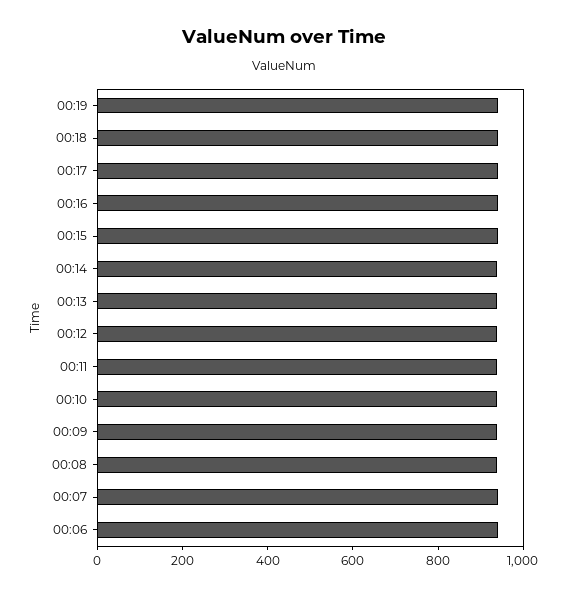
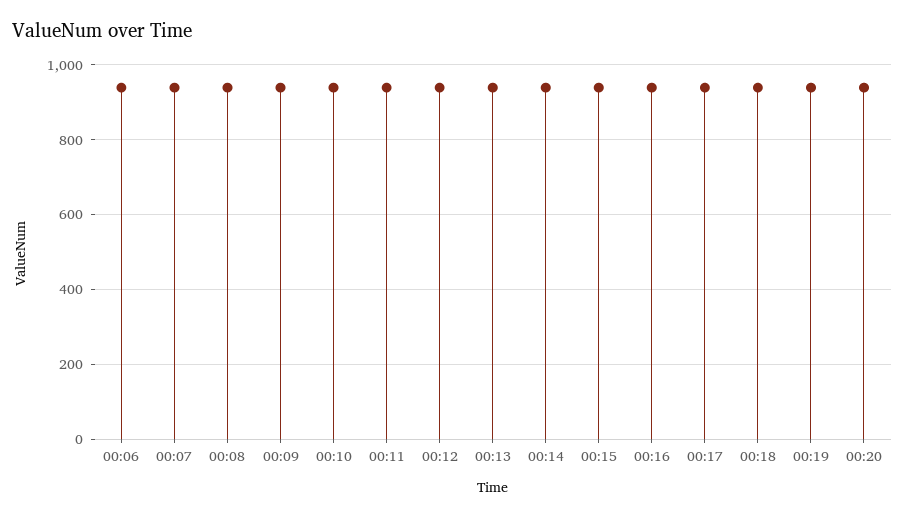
00:20: none -> 940

